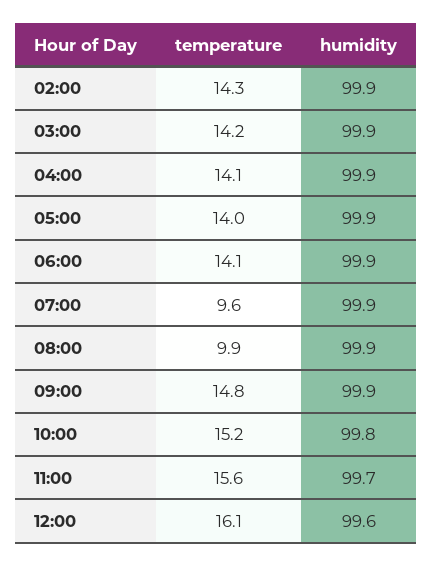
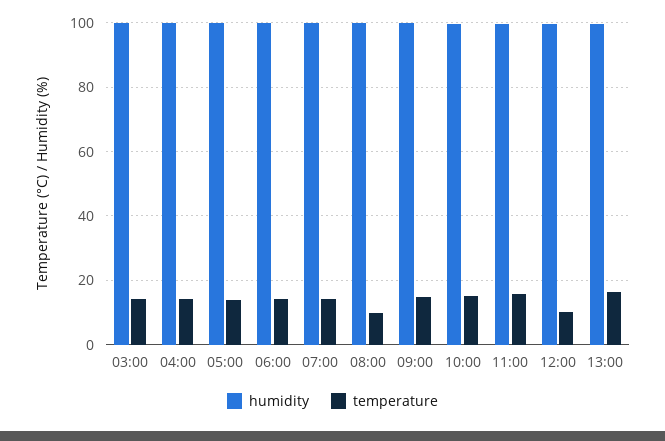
temperature, 02:00: 14.3 -> none
humidity, 02:00: 99.9 -> none
temperature, 07:00: 9.6 -> 14
temperature, 12:00: 16.1 -> 10
humidity, 13:00: none -> 100
temperature, 13:00: none -> 16

